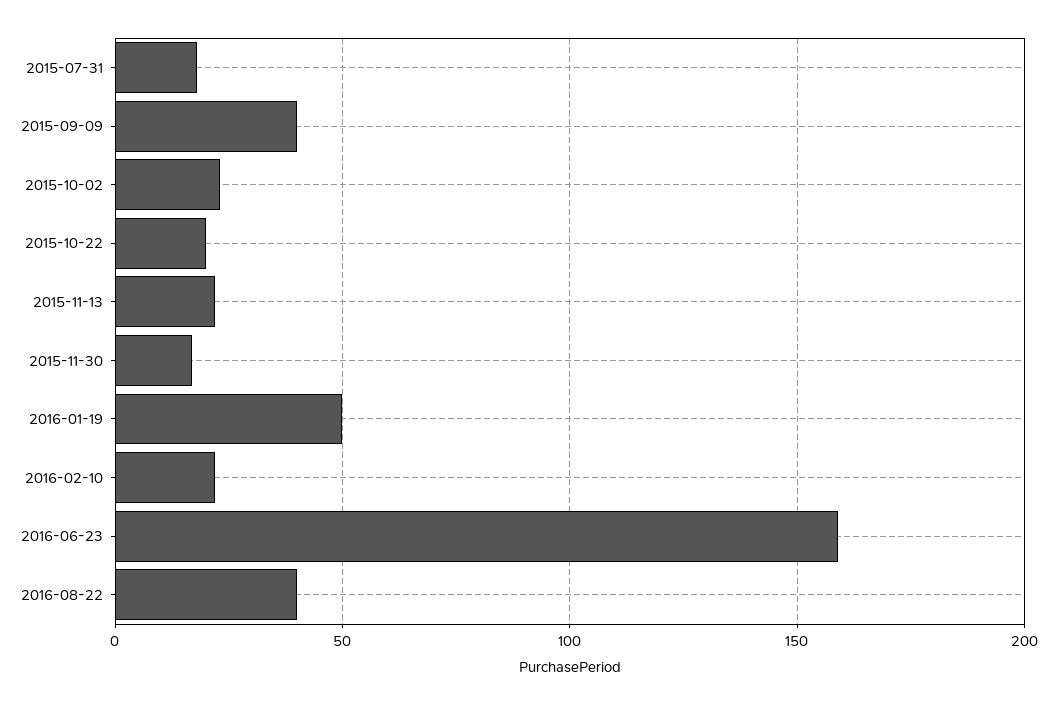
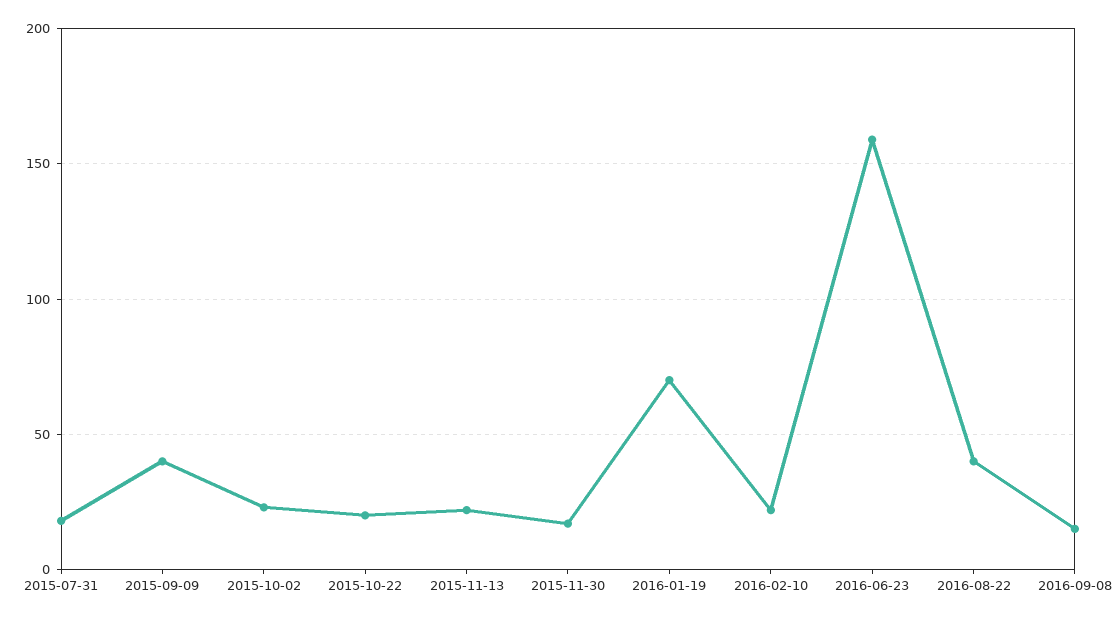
2016-01-19: 50 -> 70
2016-09-08: none -> 15

